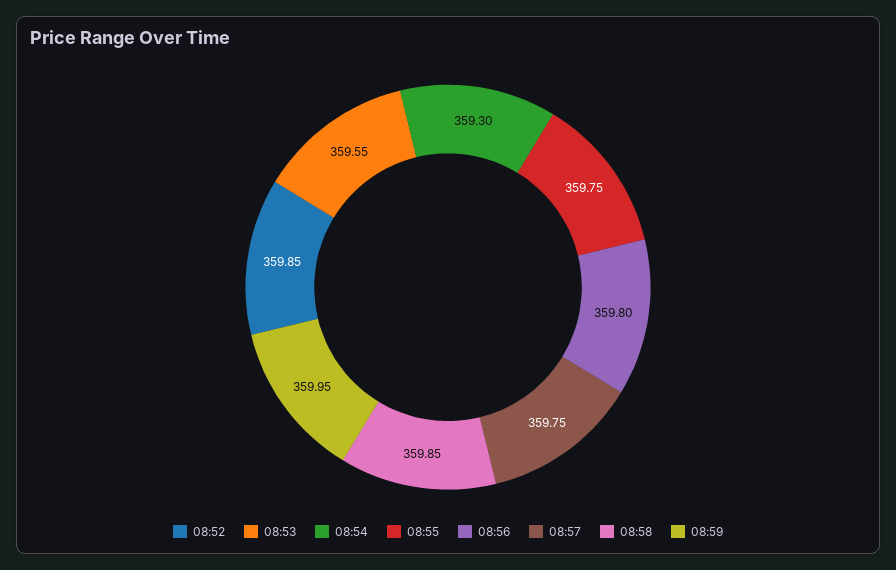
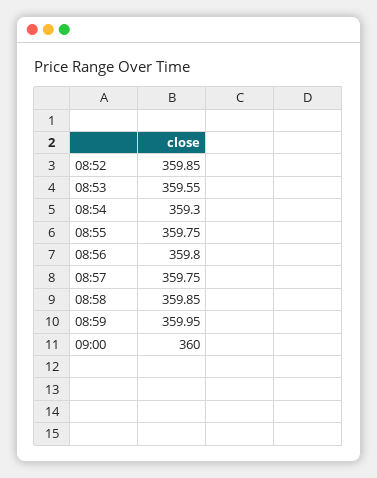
09:00: none -> 360

